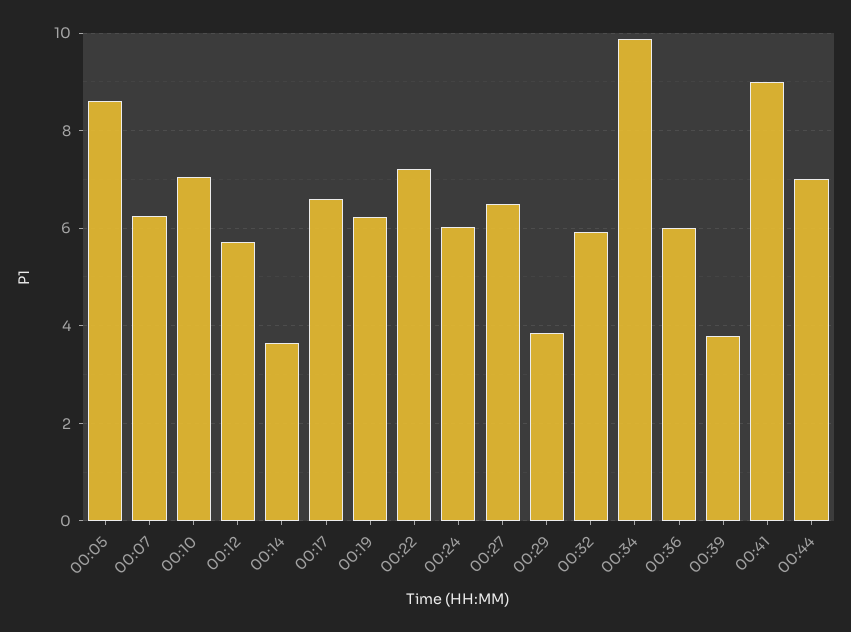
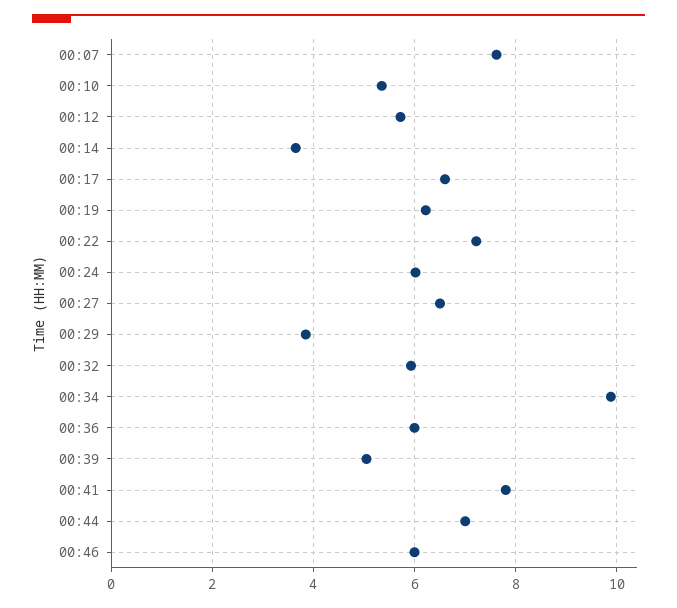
00:05: 8.6 -> none
00:07: 6.2 -> 7.6
00:10: 7 -> 5.4
00:39: 3.8 -> 5
00:41: 9 -> 7.8
00:46: none -> 6

